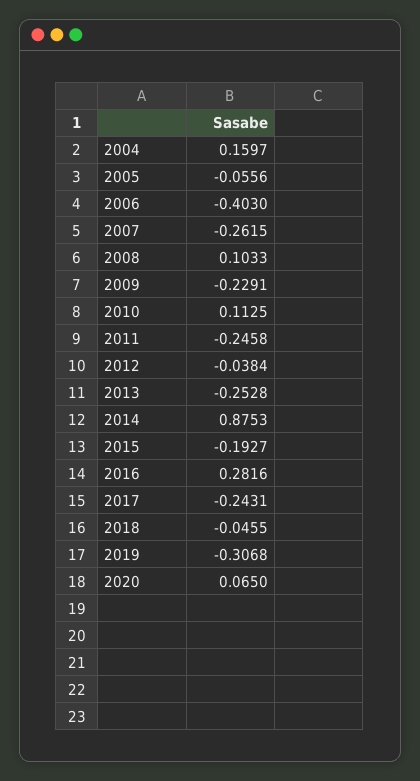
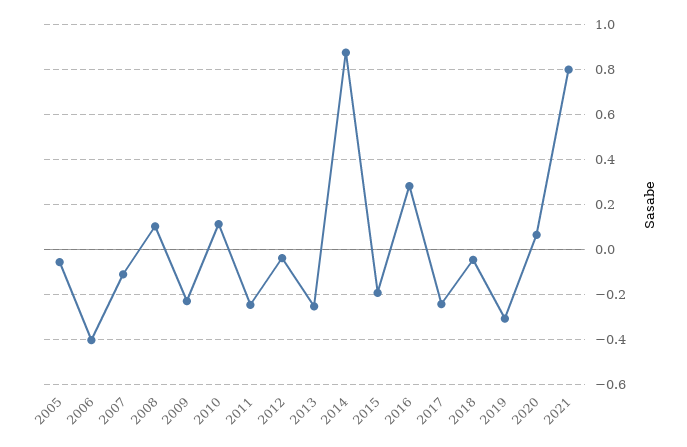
2004: 0.1597 -> none
2007: -0.2615 -> -0.1
2021: none -> 0.8

